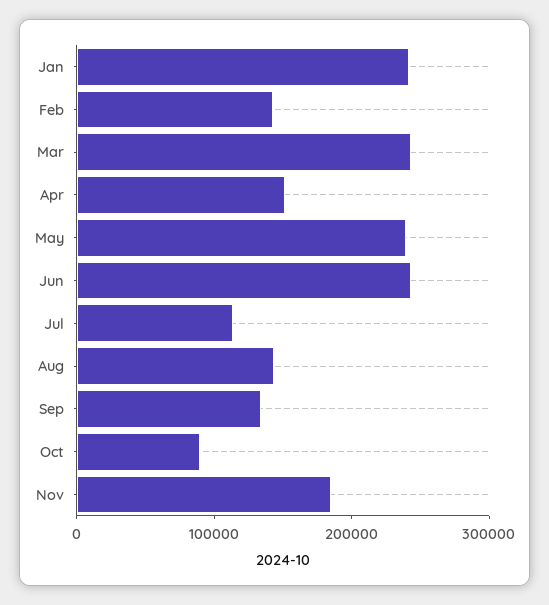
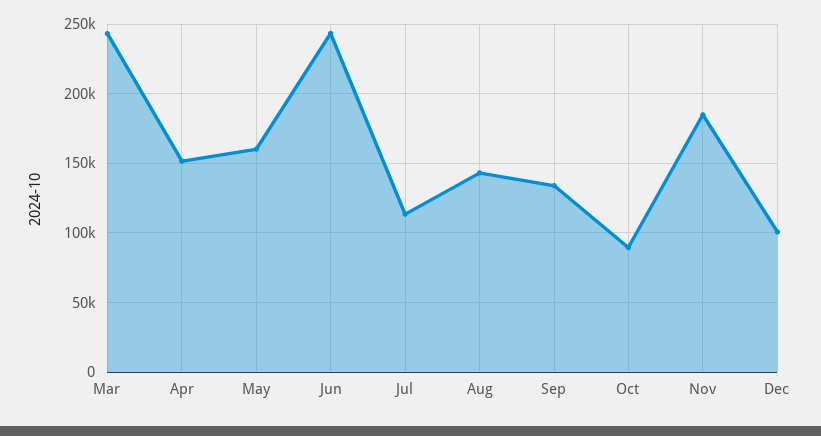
Jan: 240000 -> none
Feb: 140000 -> none
May: 240000 -> 160000
Dec: none -> 100000

